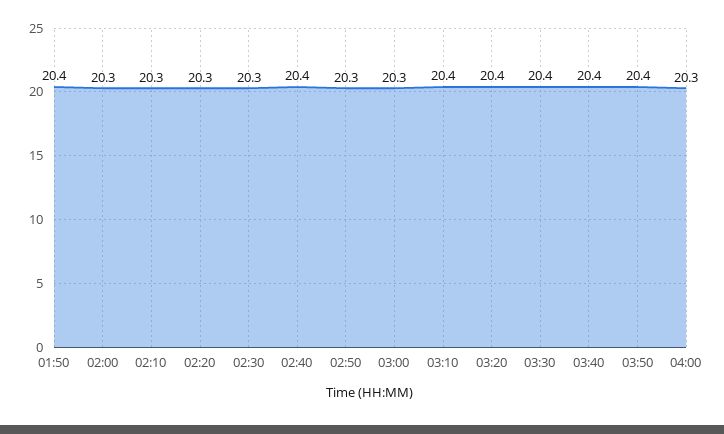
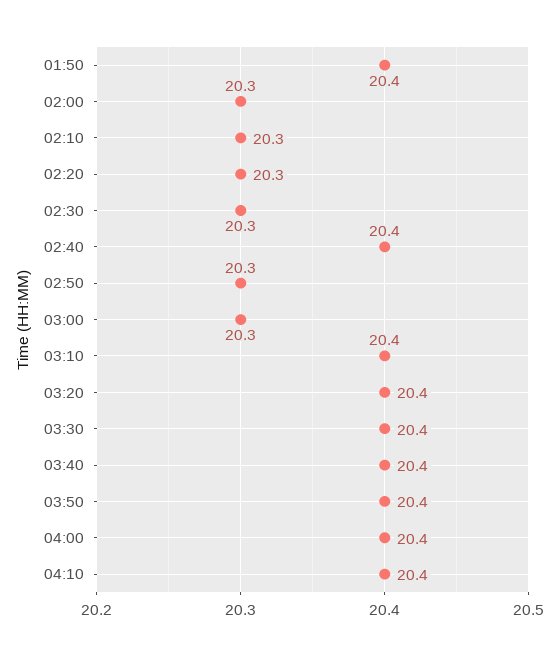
04:00: 20.3 -> 20.4
04:10: none -> 20.4

